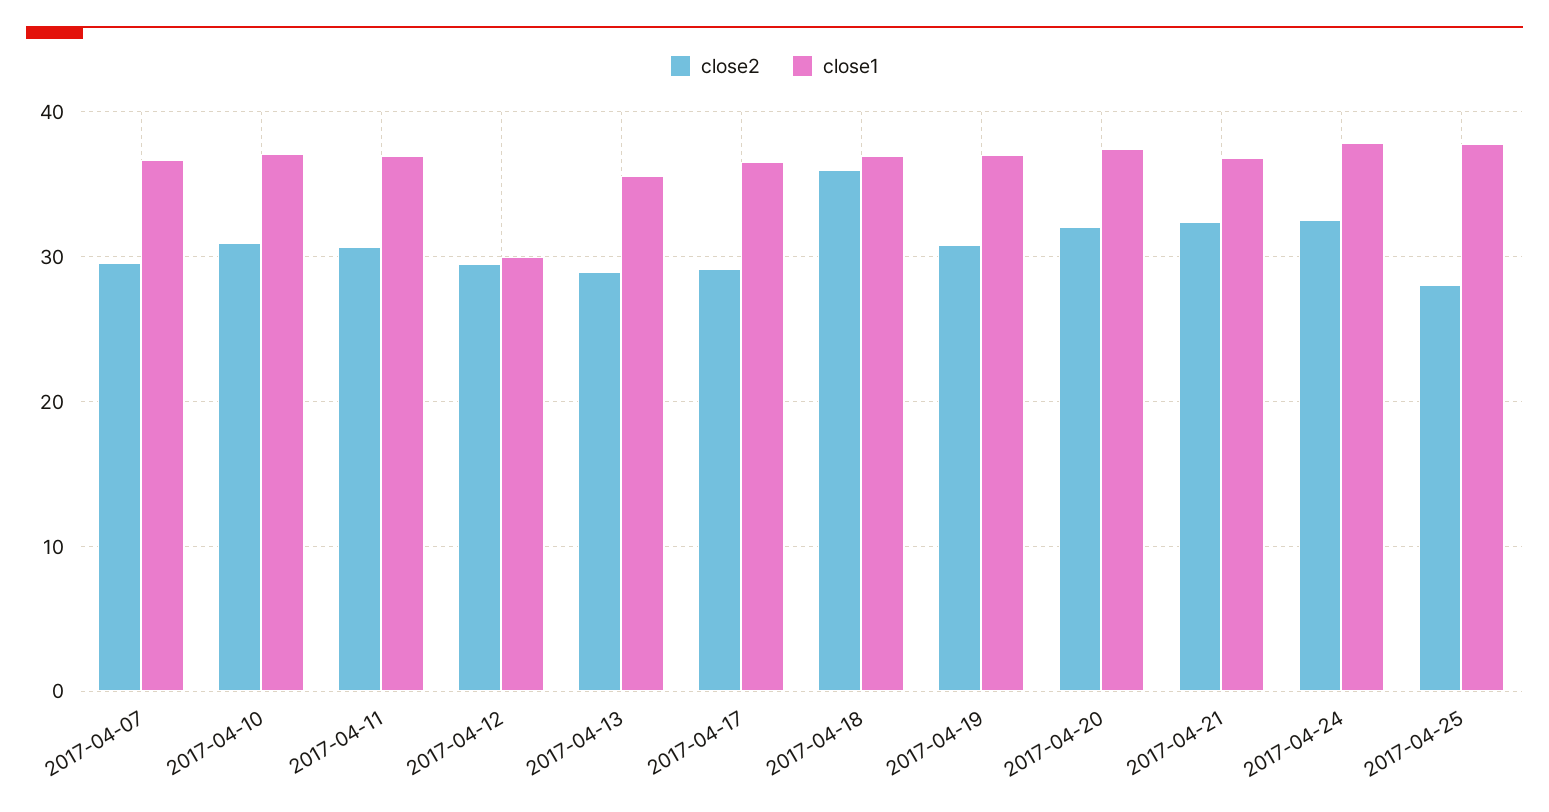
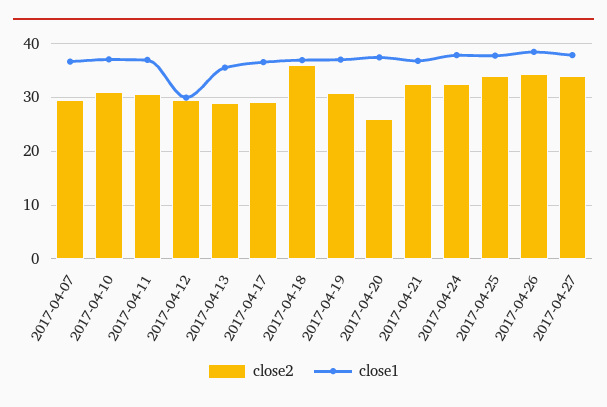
close2, 2017-04-20: 32 -> 26
close2, 2017-04-25: 28 -> 34
close2, 2017-04-26: none -> 34
close1, 2017-04-26: none -> 38
close2, 2017-04-27: none -> 34
close1, 2017-04-27: none -> 38

